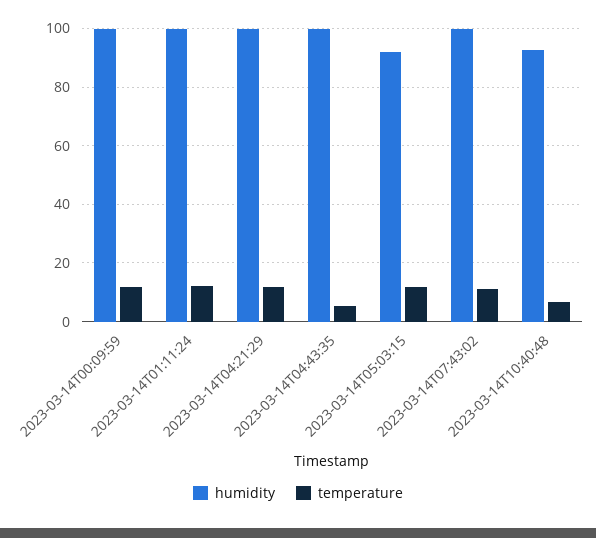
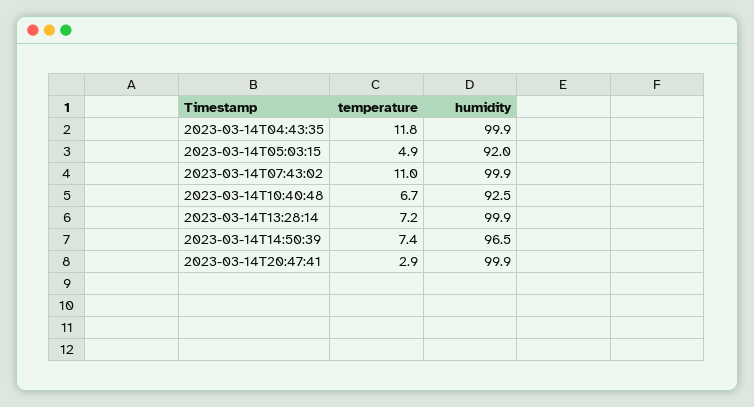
humidity, 2023-03-14T00:09:59: 100 -> none
temperature, 2023-03-14T00:09:59: 12.5 -> none
humidity, 2023-03-14T01:11:24: 100 -> none
temperature, 2023-03-14T01:11:24: 12.5 -> none
humidity, 2023-03-14T04:21:29: 100 -> none
temperature, 2023-03-14T04:21:29: 12.5 -> none
temperature, 2023-03-14T04:43:35: 5 -> 11.8
temperature, 2023-03-14T05:03:15: 12.5 -> 4.9
temperature, 2023-03-14T13:28:14: none -> 7.2
humidity, 2023-03-14T13:28:14: none -> 99.9
temperature, 2023-03-14T14:50:39: none -> 7.4
humidity, 2023-03-14T14:50:39: none -> 96.5
temperature, 2023-03-14T20:47:41: none -> 2.9
humidity, 2023-03-14T20:47:41: none -> 99.9

